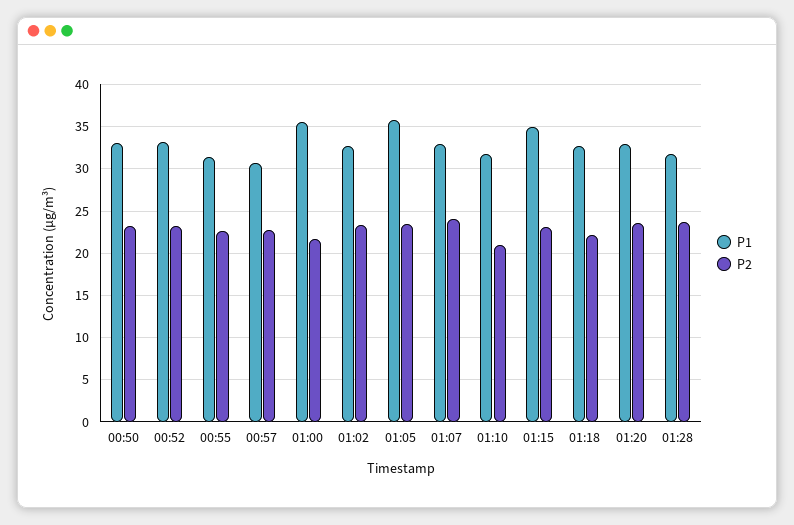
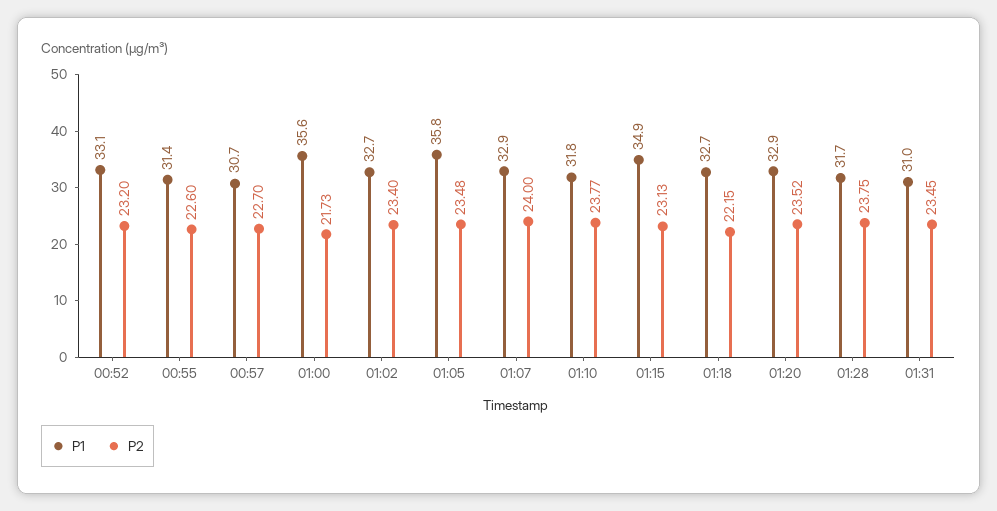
P1, 00:50: 33 -> none
P2, 00:50: 23 -> none
P2, 01:10: 21 -> 23.77
P1, 01:31: none -> 31
P2, 01:31: none -> 23.45

